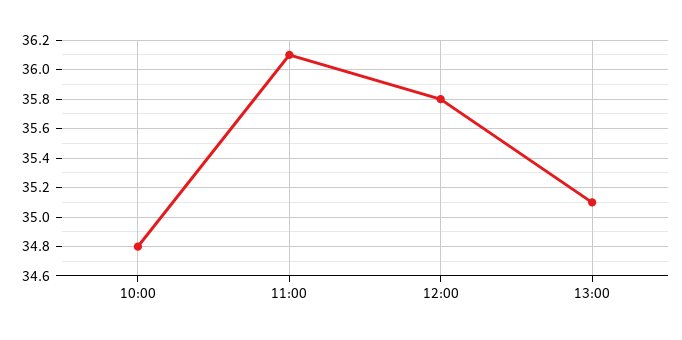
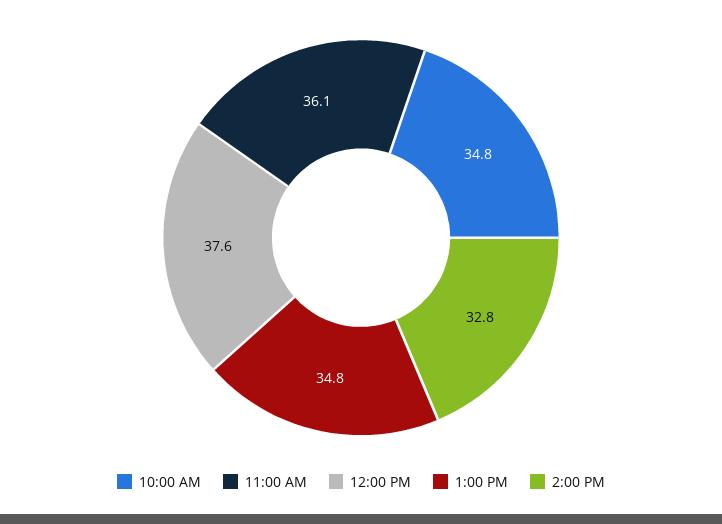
12:00: 35.8 -> 37.6
13:00: 35.1 -> 34.8
2:00 PM: none -> 32.8

